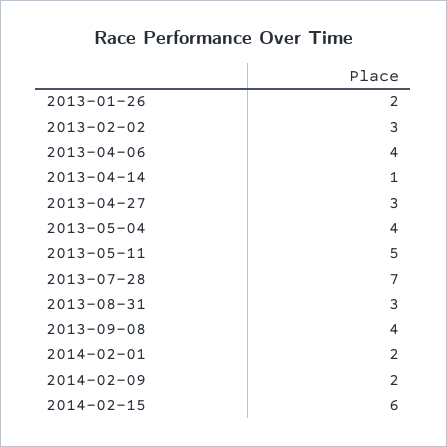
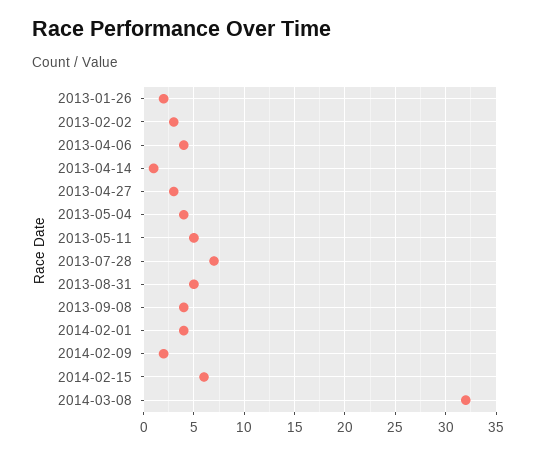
2013-08-31: 3 -> 5
2014-02-01: 2 -> 4
2014-03-08: none -> 32

